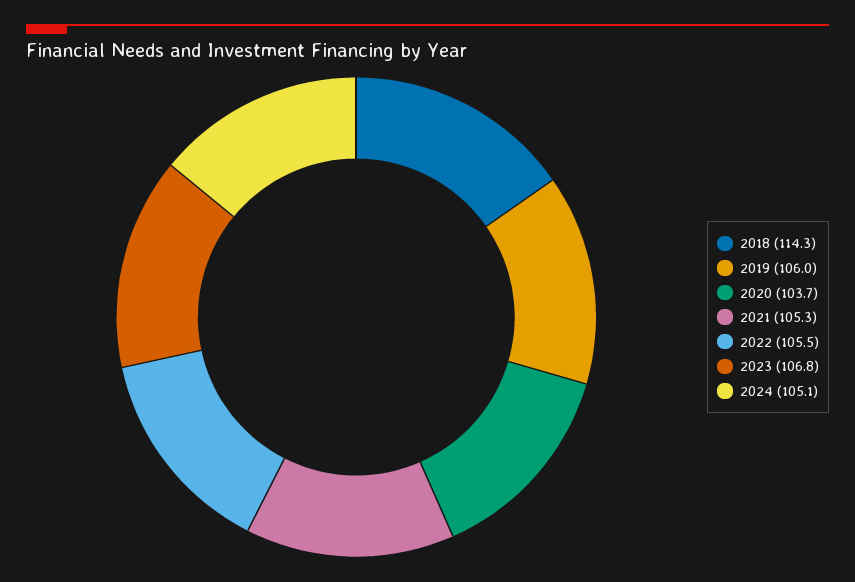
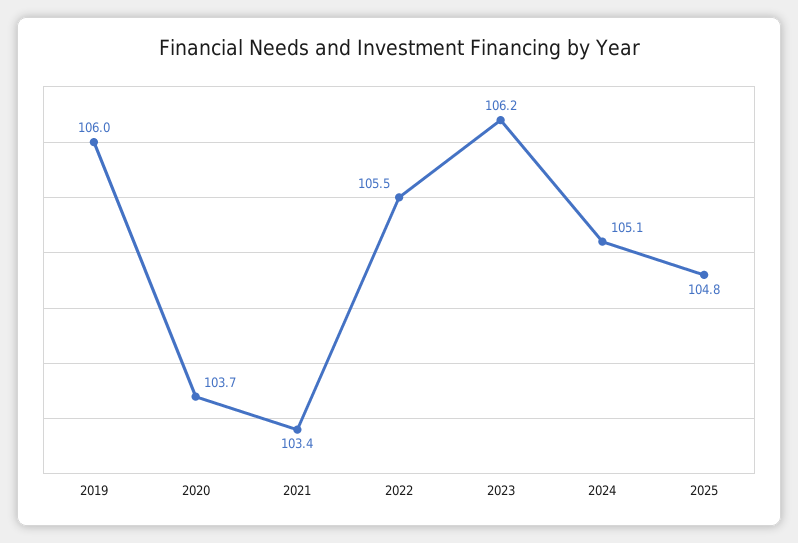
2018: 114.3 -> none
2021: 105.3 -> 103.4
2023: 106.8 -> 106.2
2025: none -> 104.8

